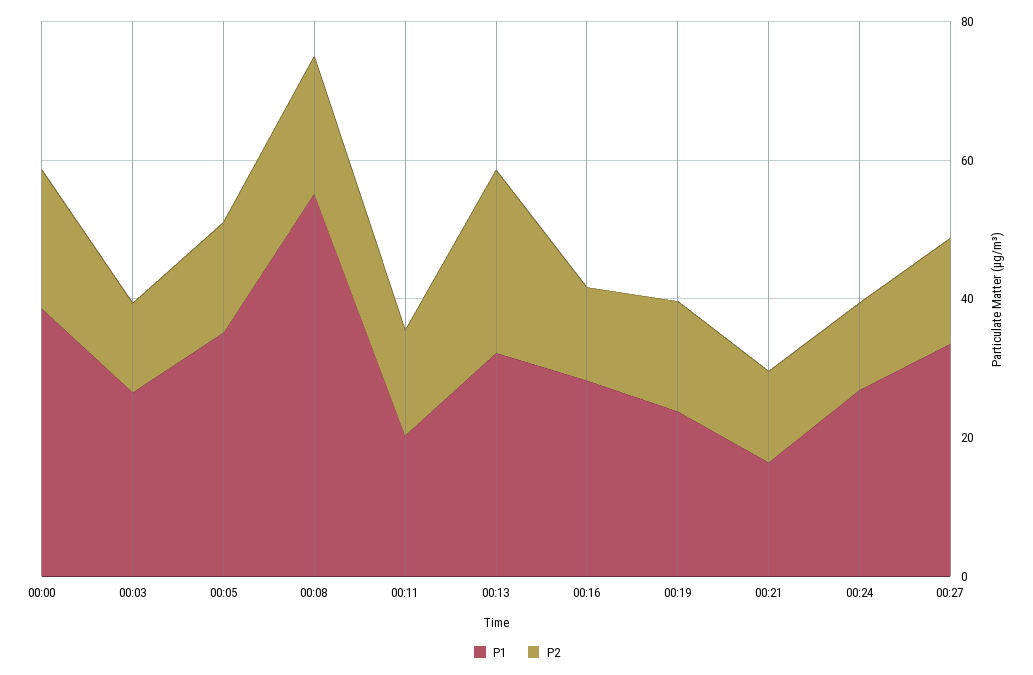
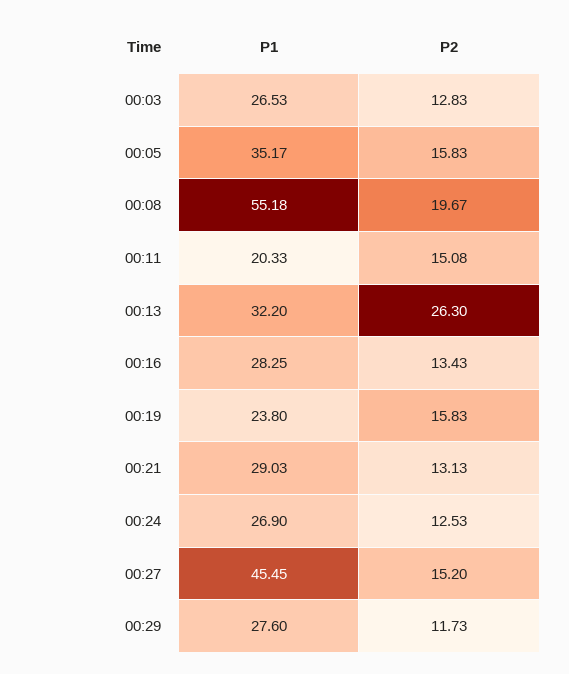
P1, 00:00: 40 -> none
P2, 00:00: 20 -> none
P1, 00:21: 15 -> 29.03
P1, 00:27: 35 -> 45.45
P1, 00:29: none -> 27.6
P2, 00:29: none -> 11.73

